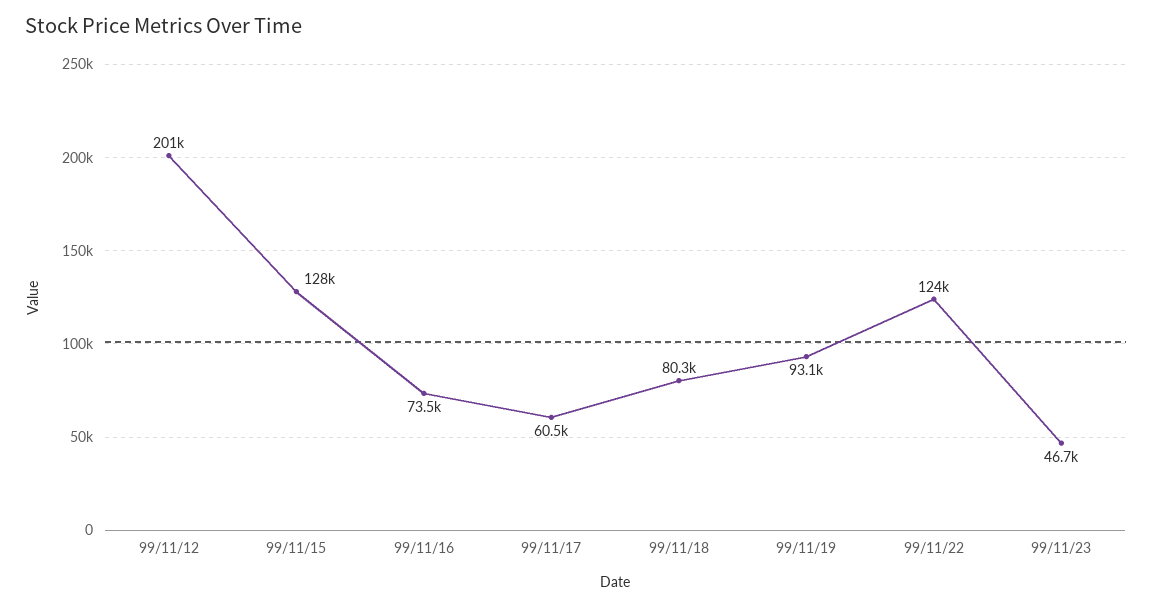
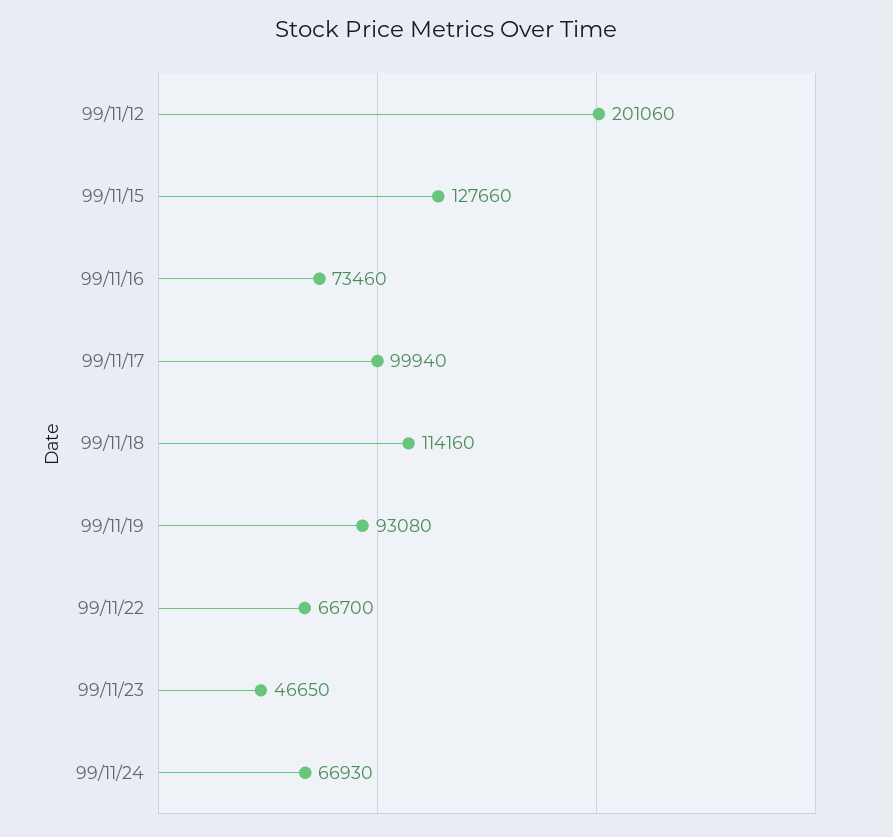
99/11/17: 60500 -> 99940
99/11/18: 80300 -> 114160
99/11/22: 124000 -> 66700
99/11/24: none -> 66930

